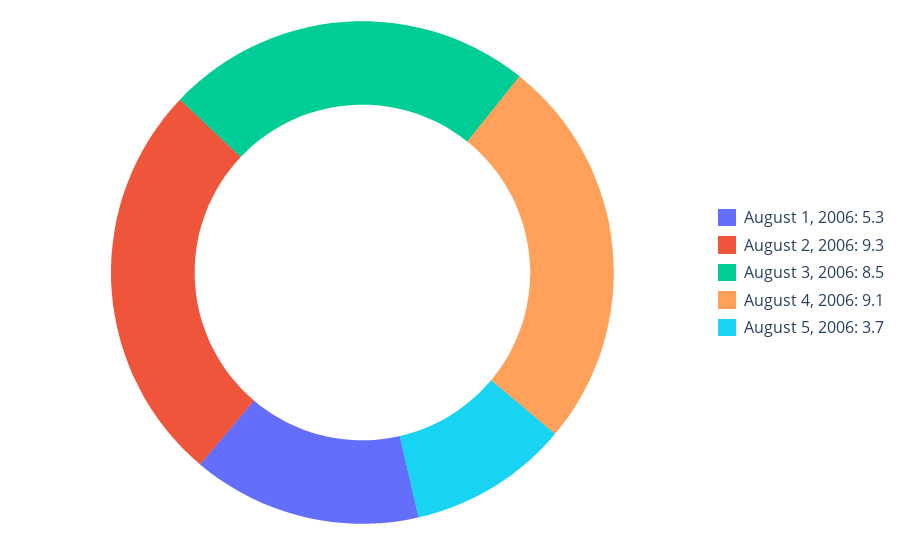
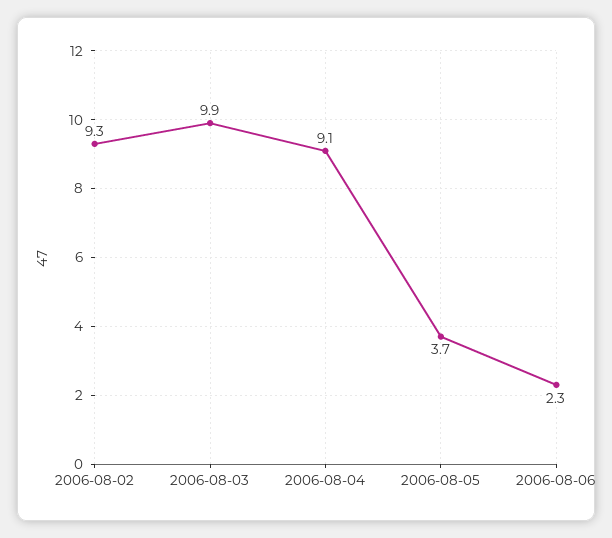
August 1, 2006: 5.3 -> none
August 3, 2006: 8.5 -> 9.9
2006-08-06: none -> 2.3

